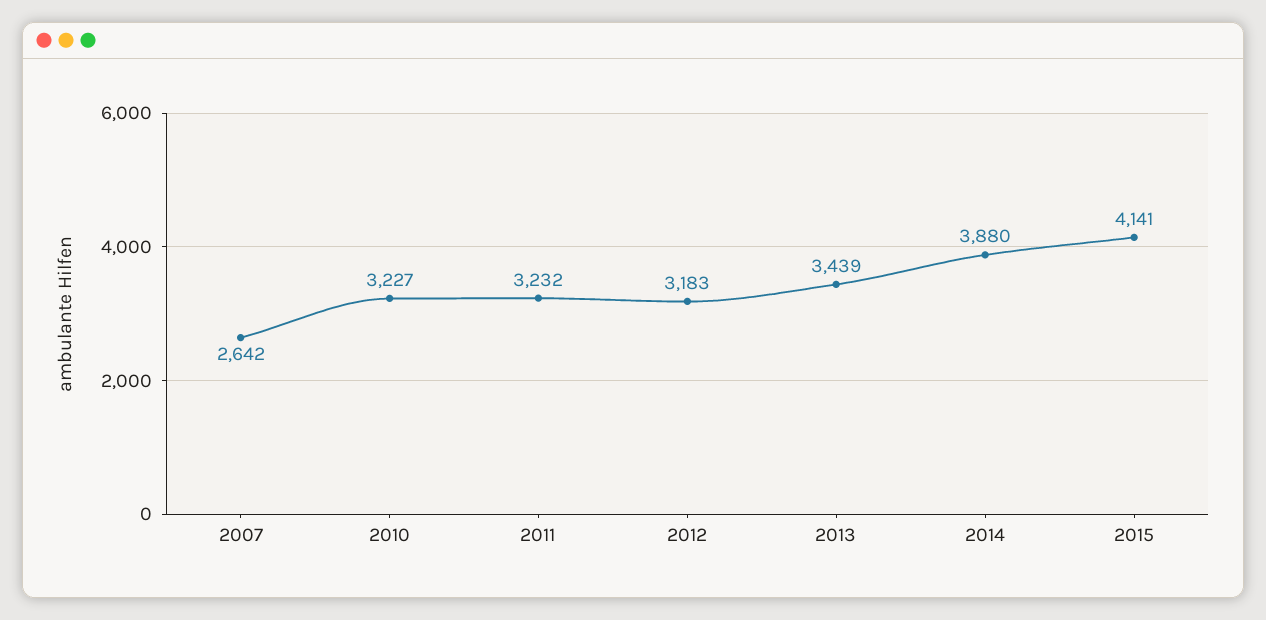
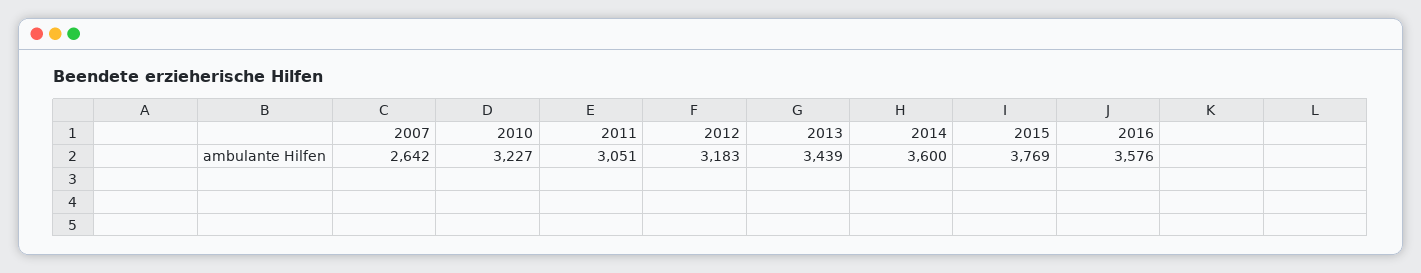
2011: 3232 -> 3051
2014: 3880 -> 3600
2015: 4141 -> 3769
2016: none -> 3576

